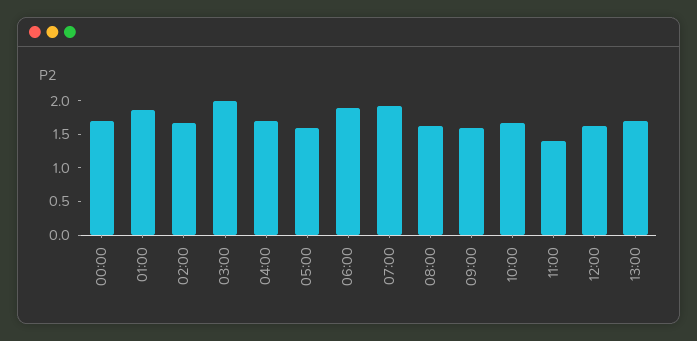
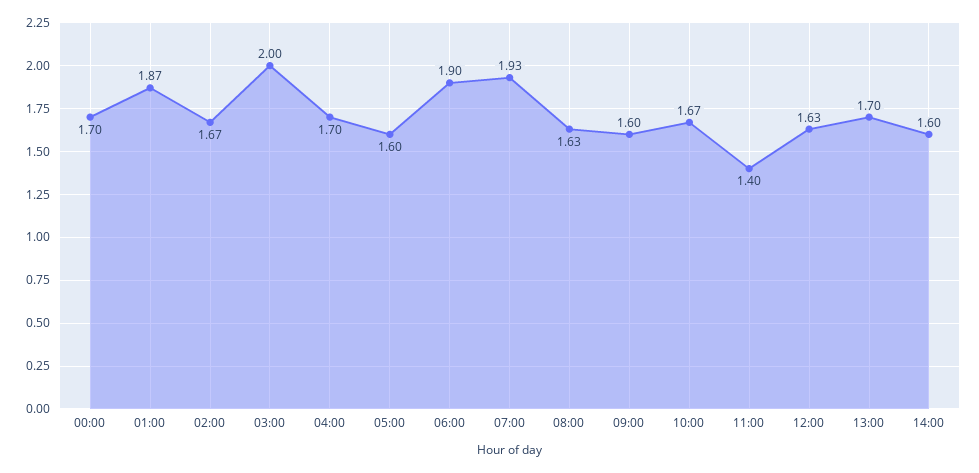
14:00: none -> 1.6

